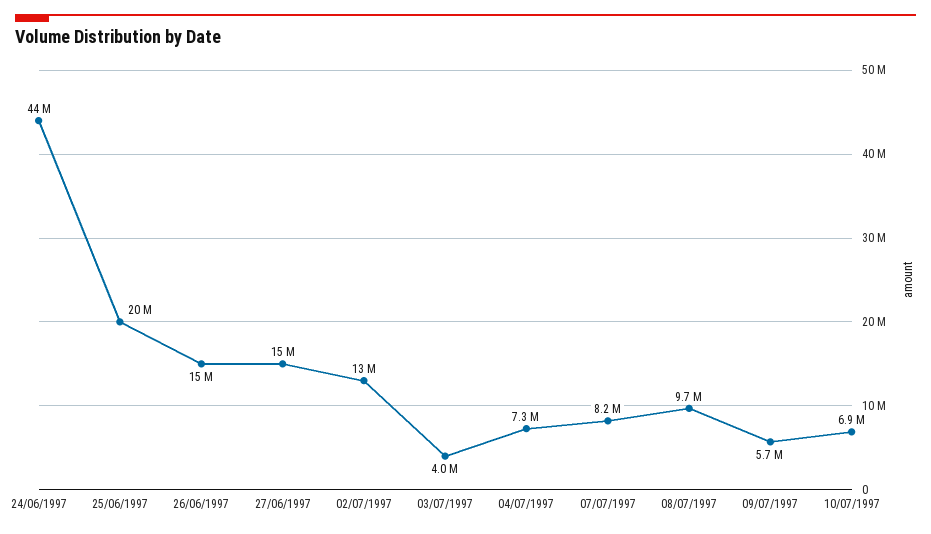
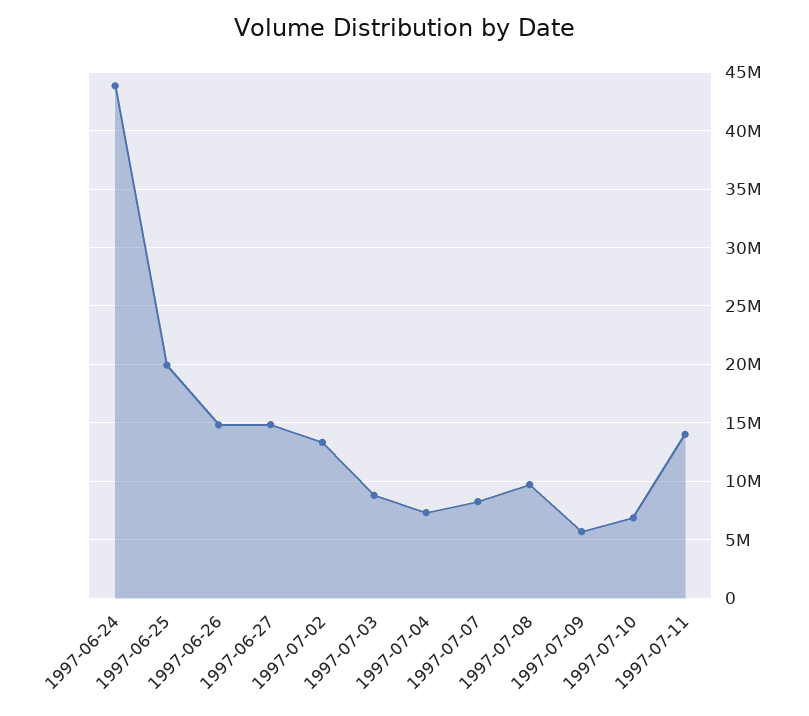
03/07/1997: 4000000 -> 9000000
1997-07-11: none -> 14000000

